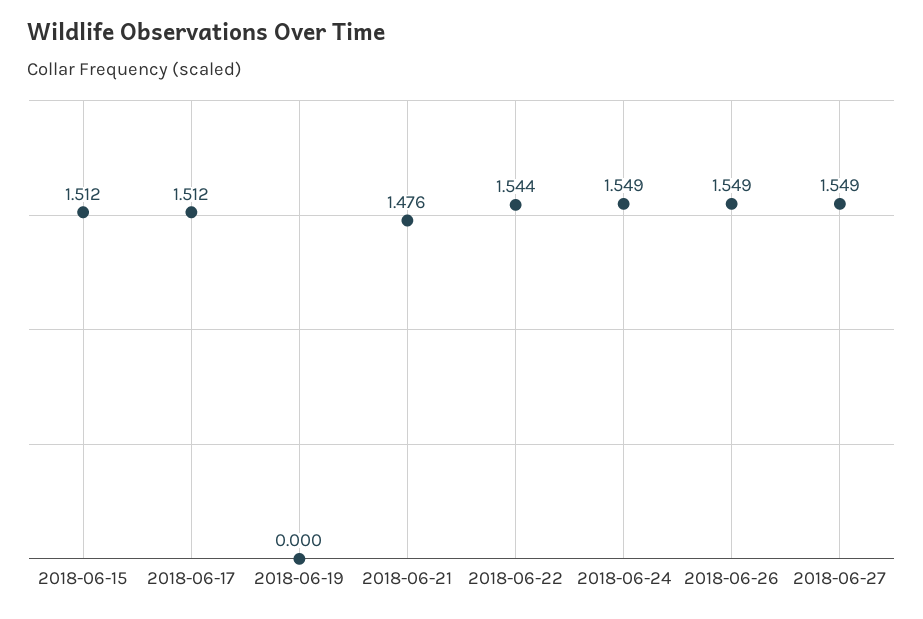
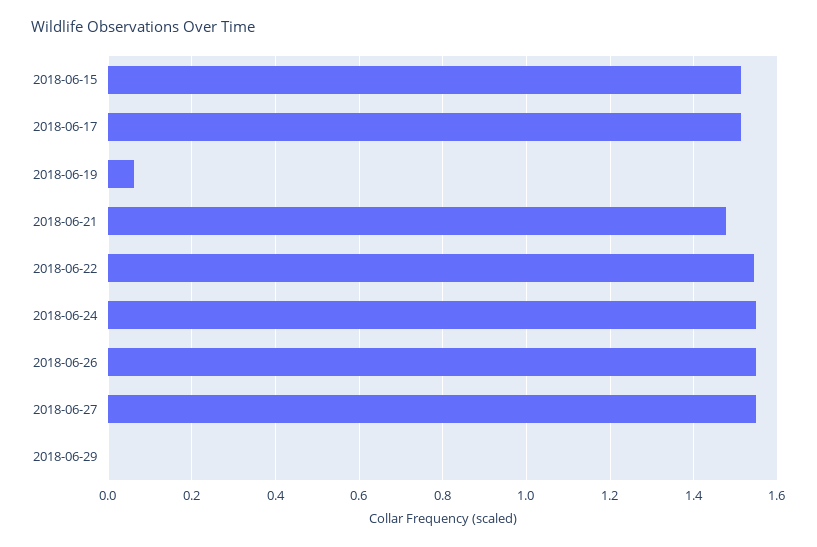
2018-06-19: 0 -> 0.06
2018-06-29: none -> 0

